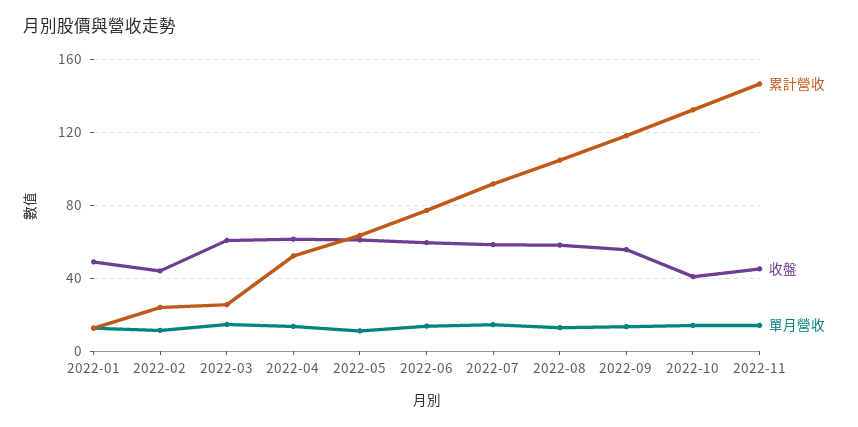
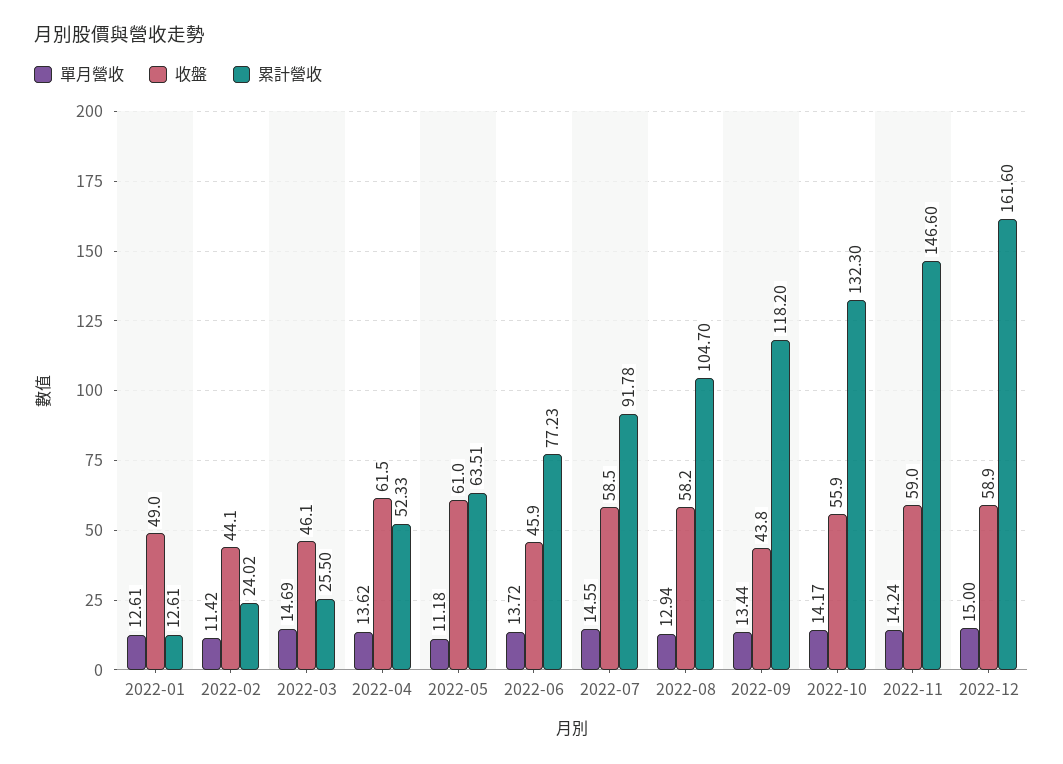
收盤, 2022-03: 60 -> 46.1
收盤, 2022-06: 60 -> 45.9
收盤, 2022-09: 55 -> 43.8
收盤, 2022-10: 40 -> 55.9
收盤, 2022-11: 45 -> 59
單月營收, 2022-12: none -> 15
收盤, 2022-12: none -> 58.9
累計營收, 2022-12: none -> 161.6

